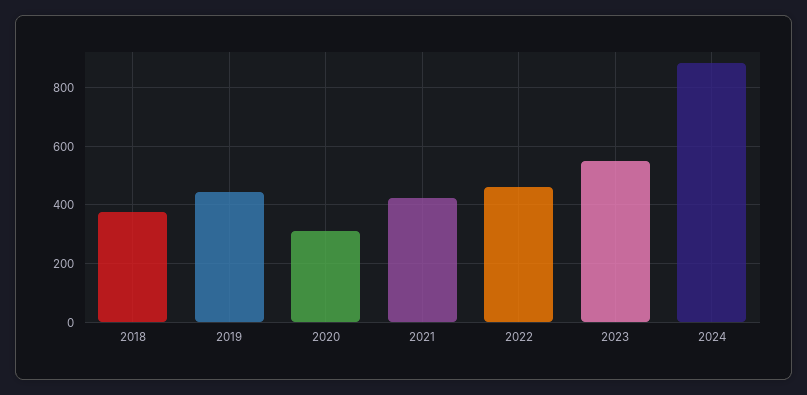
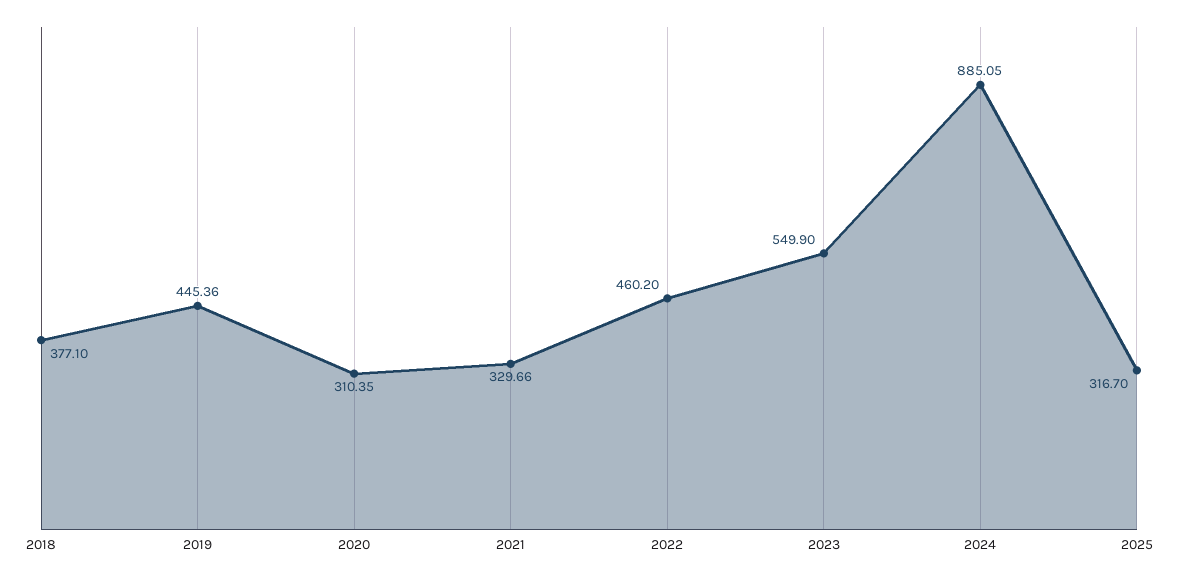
2021: 425 -> 329.66
2025: none -> 316.7

